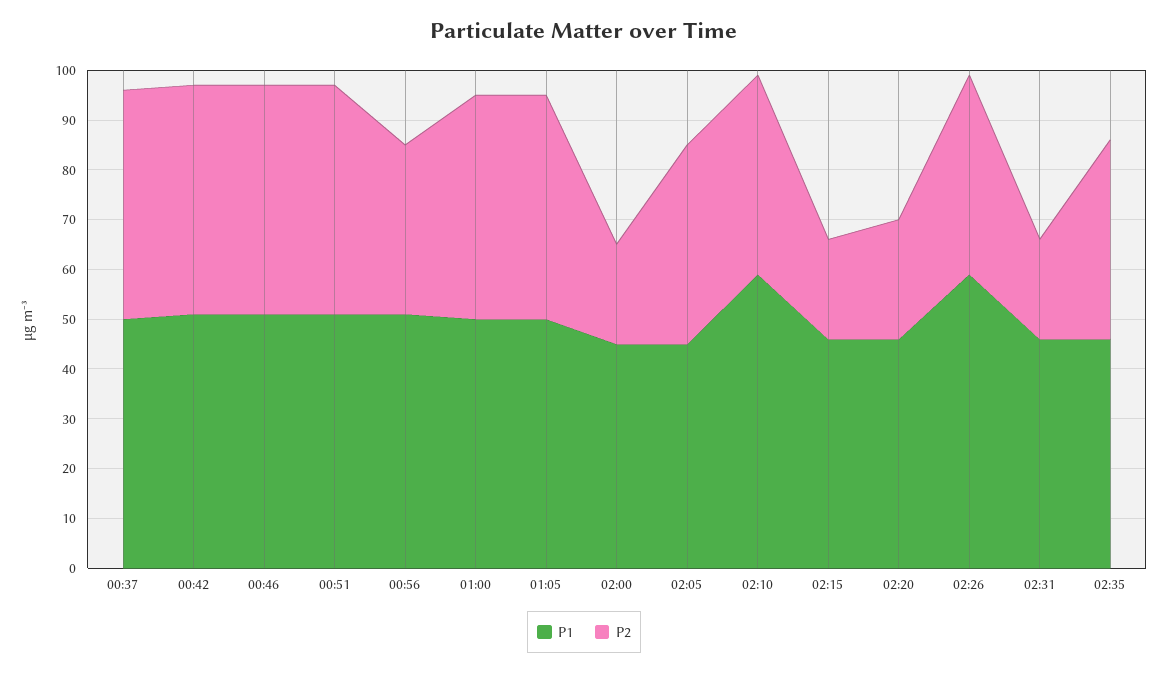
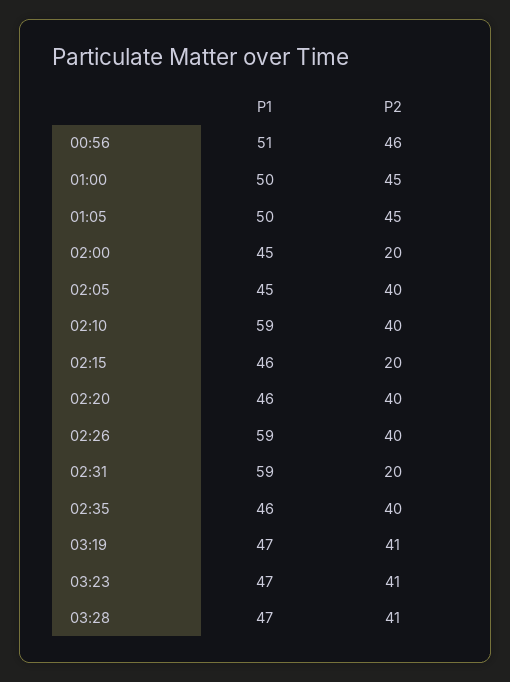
P1, 00:37: 50 -> none
P2, 00:37: 45 -> none
P1, 00:42: 50 -> none
P2, 00:42: 45 -> none
P1, 00:46: 50 -> none
P2, 00:46: 45 -> none
P1, 00:51: 50 -> none
P2, 00:51: 45 -> none
P2, 00:56: 35 -> 46
P2, 02:20: 25 -> 40
P1, 02:31: 45 -> 59
P1, 03:19: none -> 47
P2, 03:19: none -> 41
P1, 03:23: none -> 47
P2, 03:23: none -> 41
P1, 03:28: none -> 47
P2, 03:28: none -> 41

